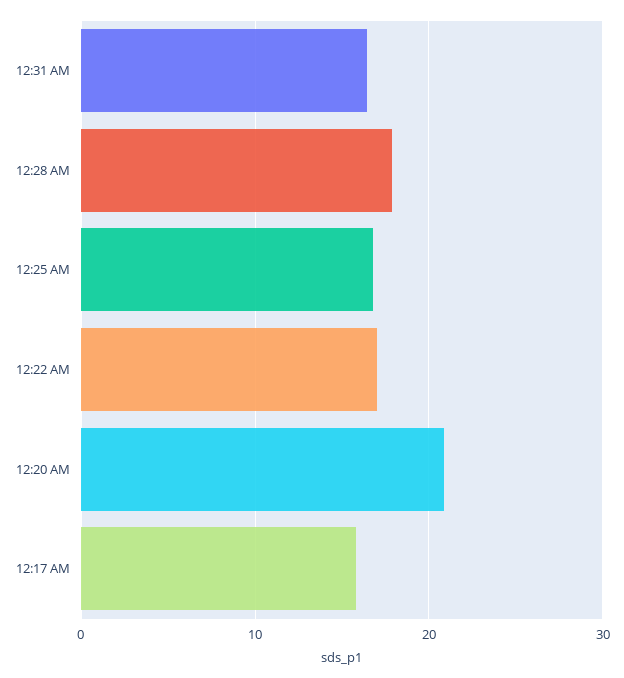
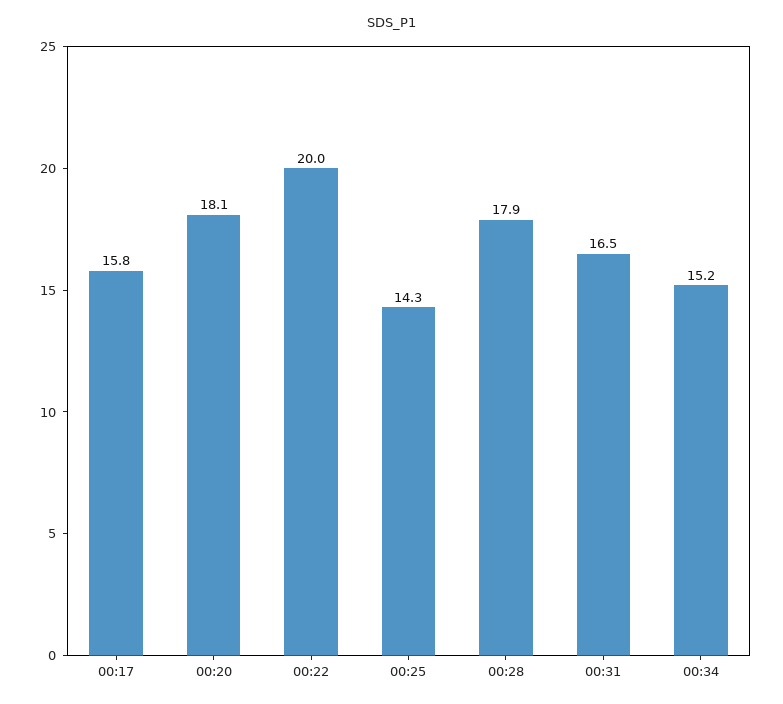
12:25 AM: 17 -> 14.3
12:22 AM: 17 -> 20
12:20 AM: 21 -> 18.1
00:34: none -> 15.2

